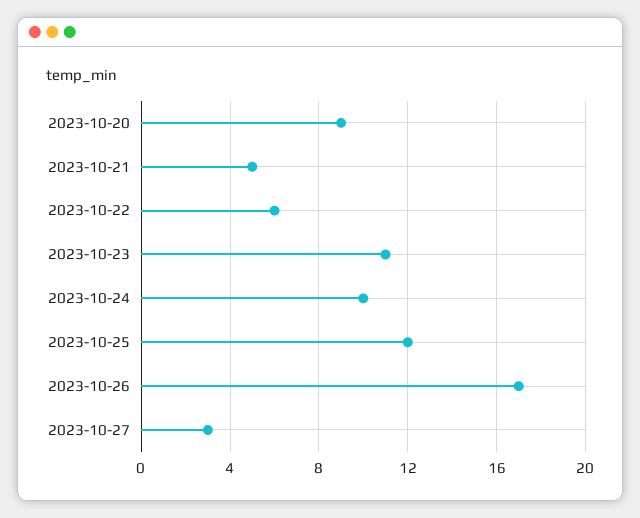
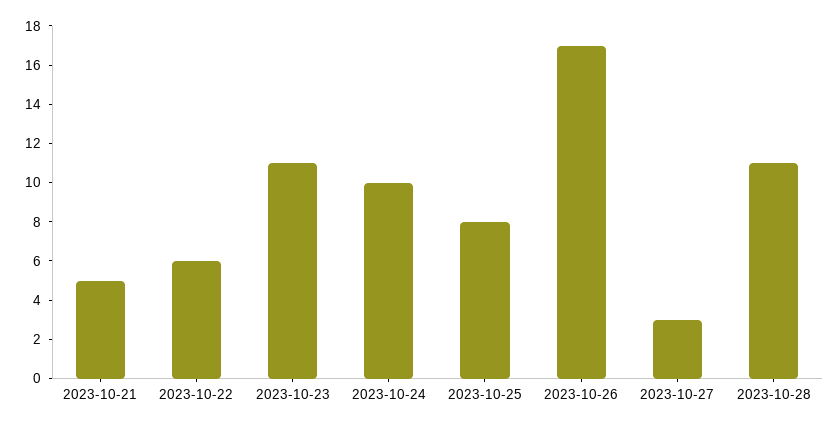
2023-10-20: 9 -> none
2023-10-25: 12 -> 8
2023-10-28: none -> 11

